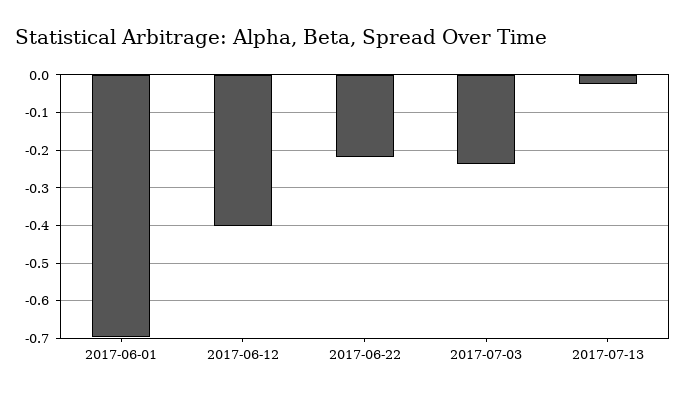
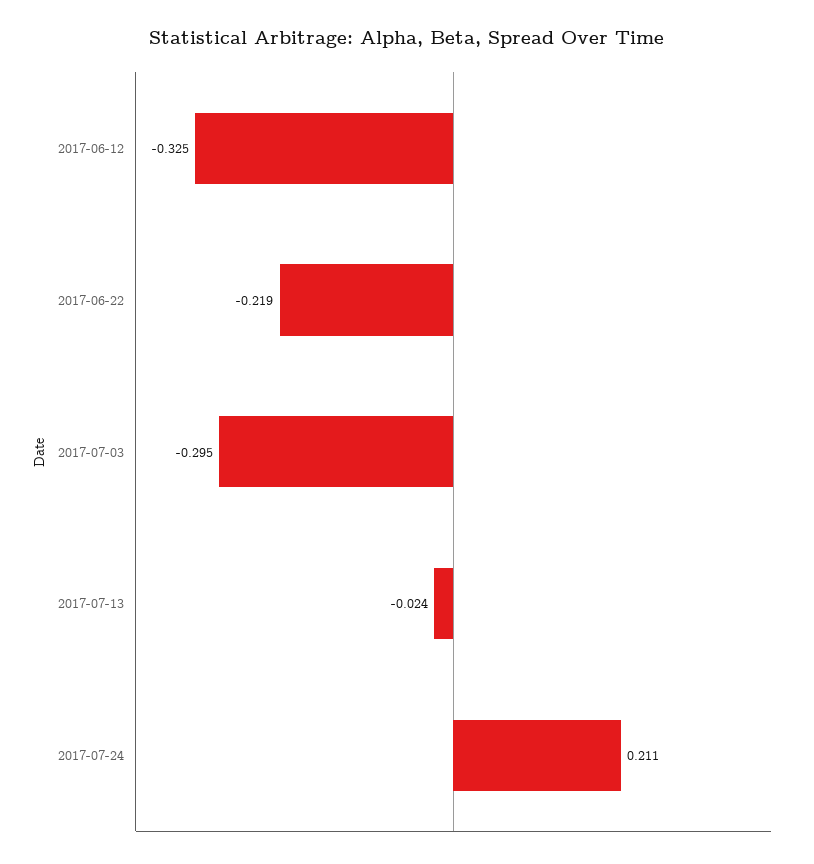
2017-06-01: -0.7 -> none
2017-06-12: -0.4 -> -0.325
2017-07-03: -0.24 -> -0.295
2017-07-24: none -> 0.211

